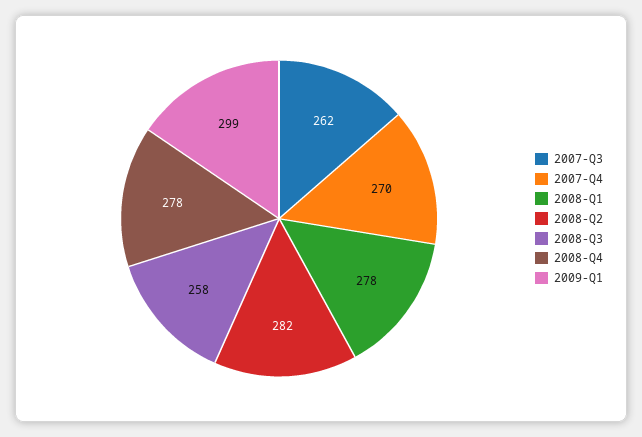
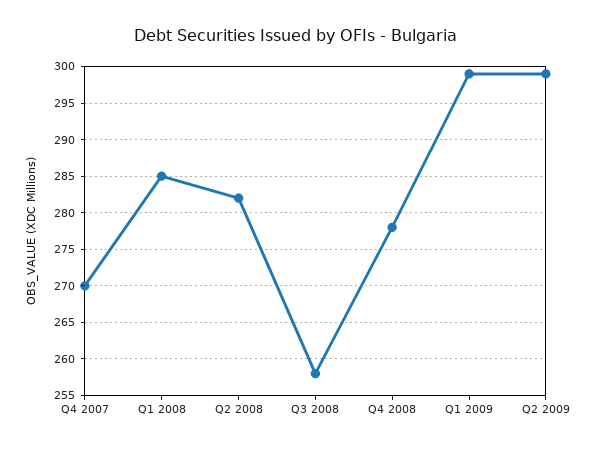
2007-Q3: 262 -> none
2008-Q1: 278 -> 285
Q2 2009: none -> 299

